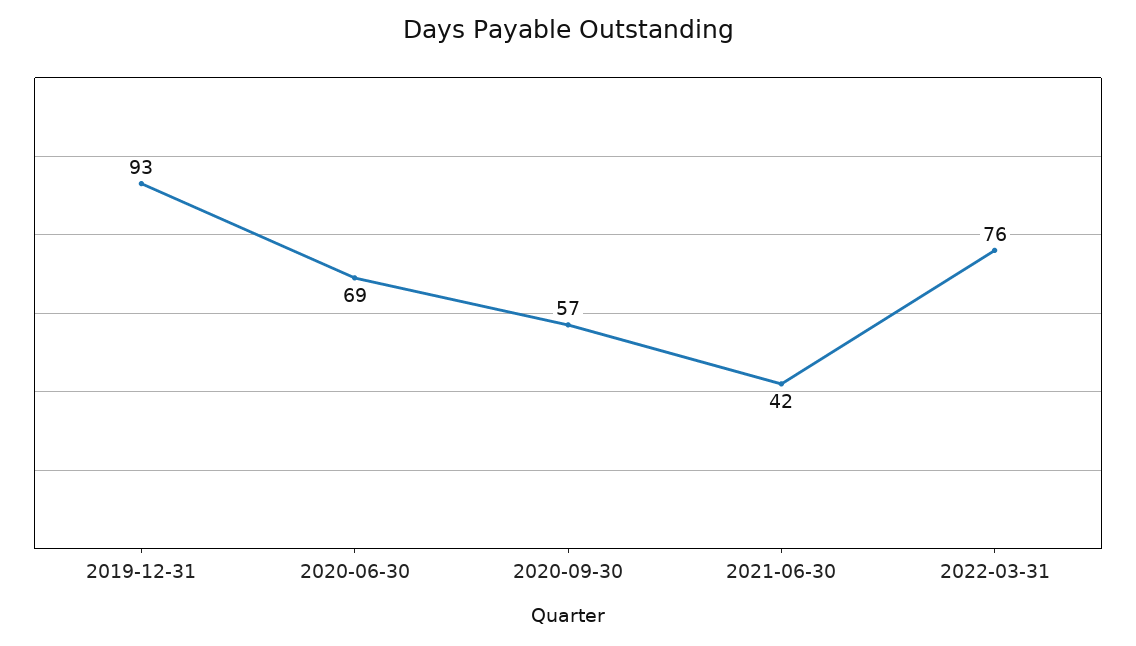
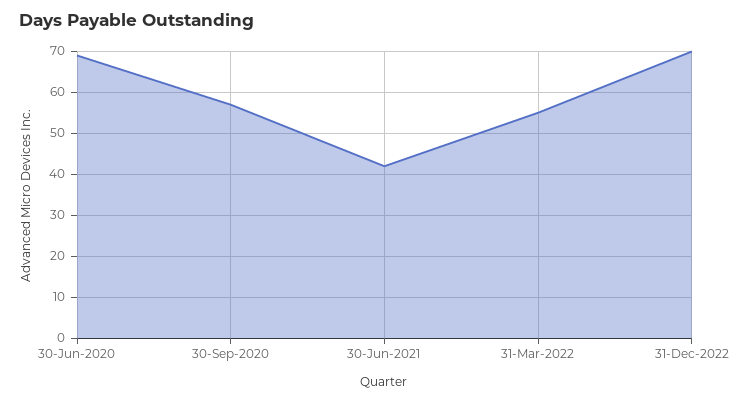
2019-12-31: 93 -> none
2022-03-31: 76 -> 55
31-Dec-2022: none -> 70

